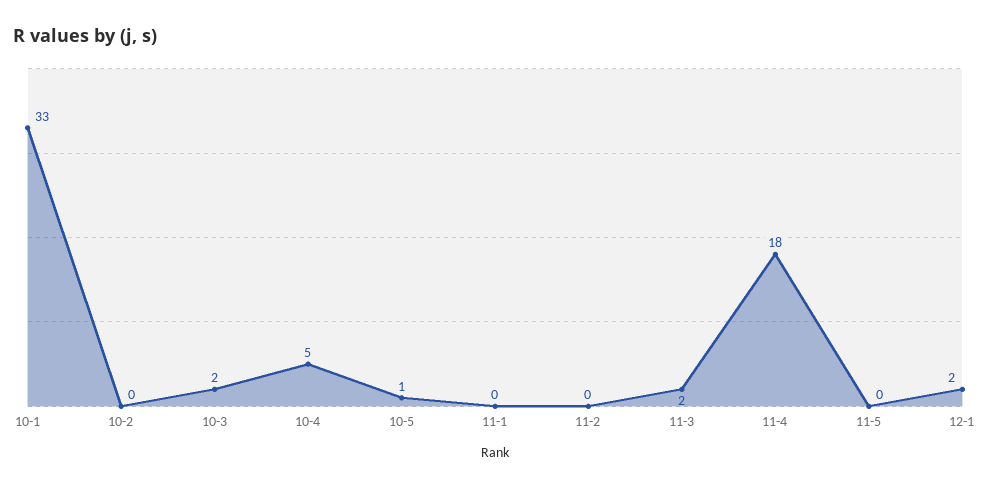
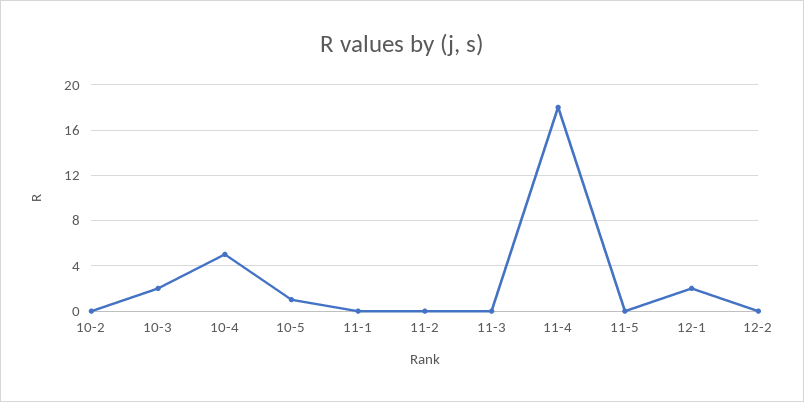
10-1: 33 -> none
11-3: 2 -> 0
12-2: none -> 0

